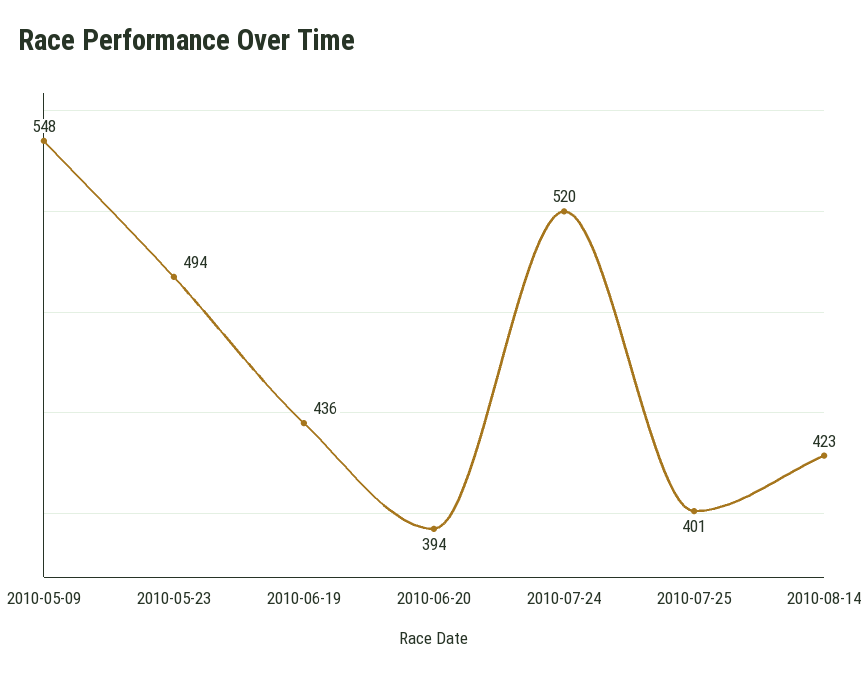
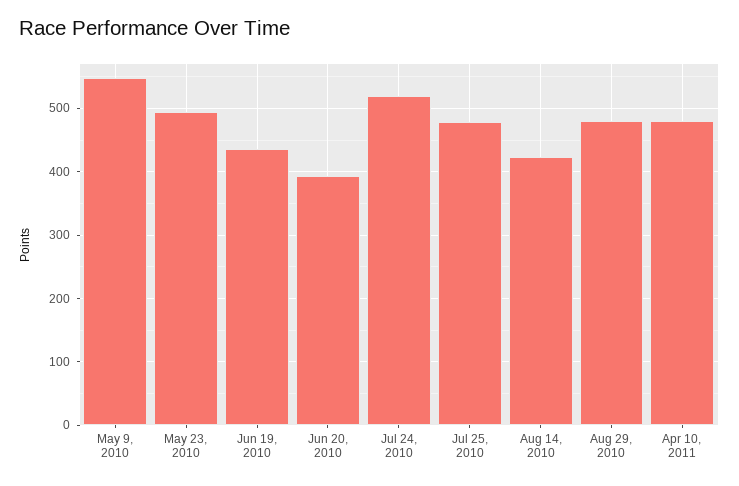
2010-07-25: 401 -> 480
Aug 29, 2010: none -> 480
Apr 10, 2011: none -> 480

